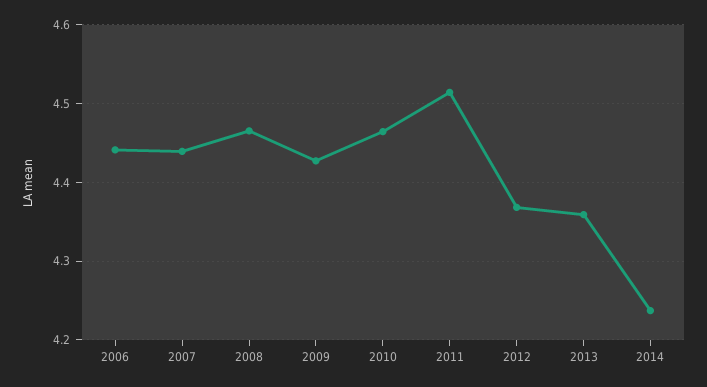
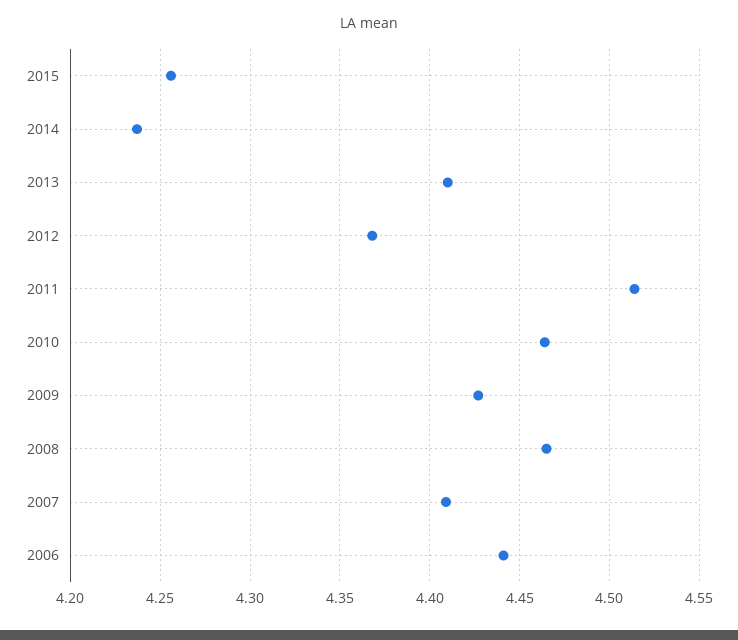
2007: 4.44 -> 4.41
2013: 4.36 -> 4.41
2015: none -> 4.255

